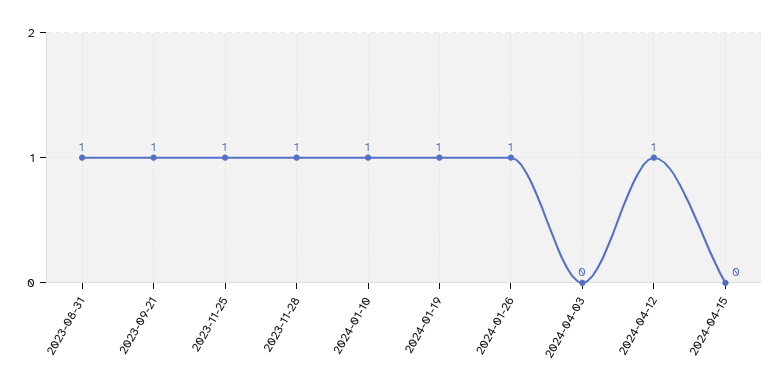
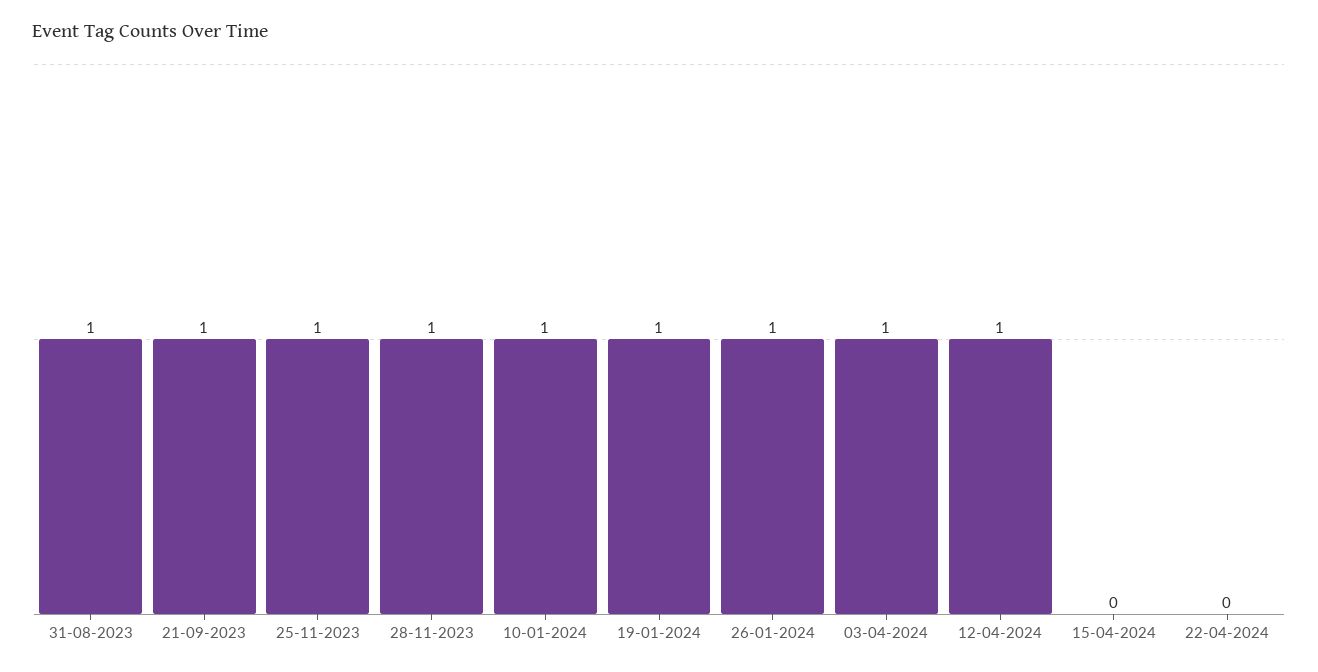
2024-04-03: 0 -> 1
22-04-2024: none -> 0

